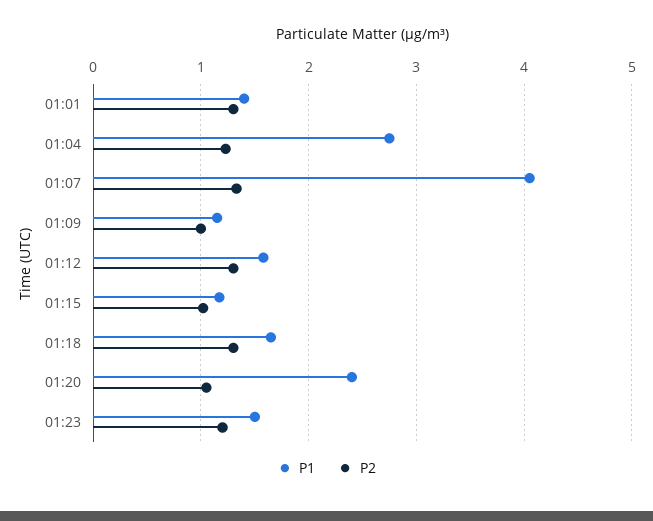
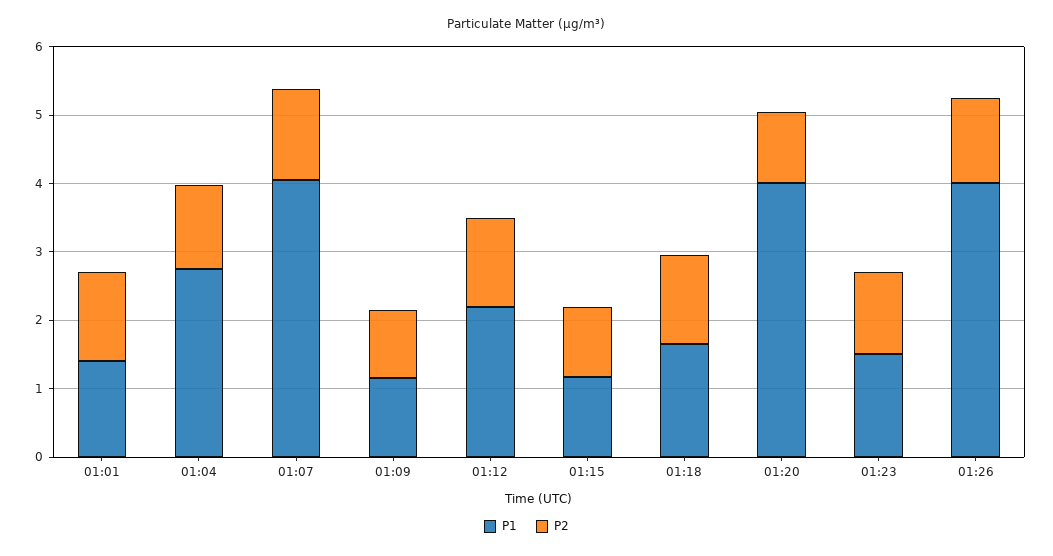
P1, 01:12: 1.6 -> 2.2
P1, 01:20: 2.4 -> 4
P1, 01:26: none -> 4
P2, 01:26: none -> 1.2

